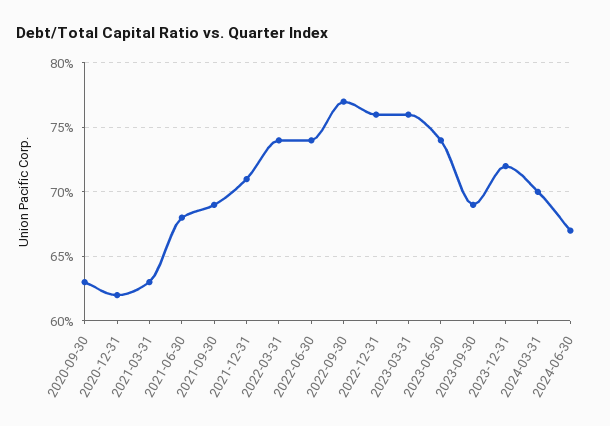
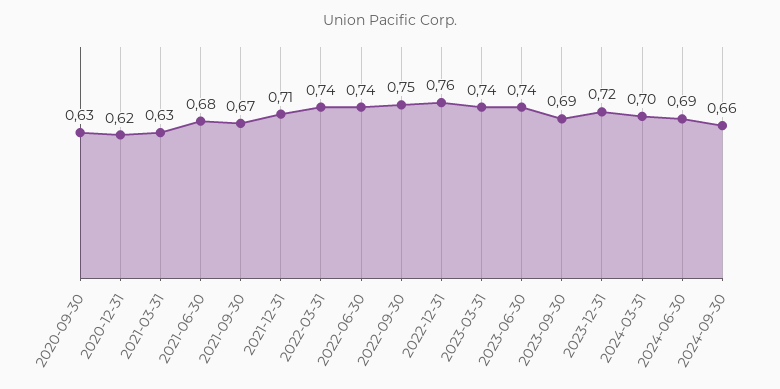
2021-09-30: 0.69 -> 0.67
2022-09-30: 0.77 -> 0.75
2023-03-31: 0.76 -> 0.74
2024-06-30: 0.67 -> 0.69
2024-09-30: none -> 0.66

